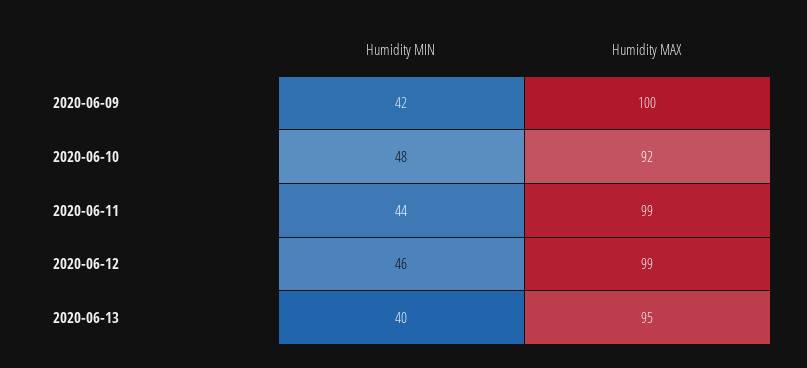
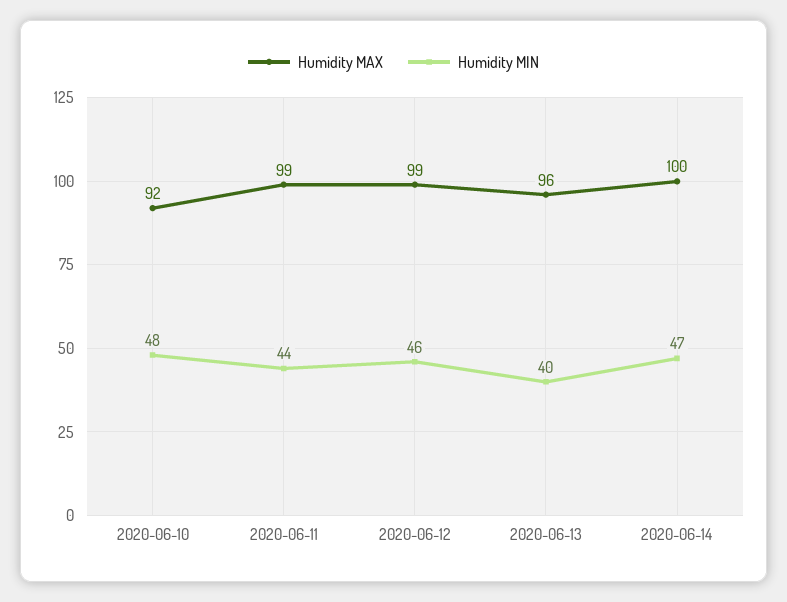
Humidity MIN, 2020-06-09: 42 -> none
Humidity MAX, 2020-06-09: 100 -> none
Humidity MAX, 2020-06-13: 95 -> 96
Humidity MAX, 2020-06-14: none -> 100
Humidity MIN, 2020-06-14: none -> 47

